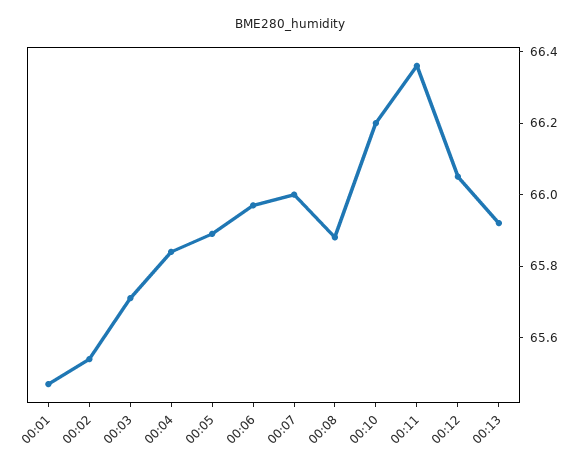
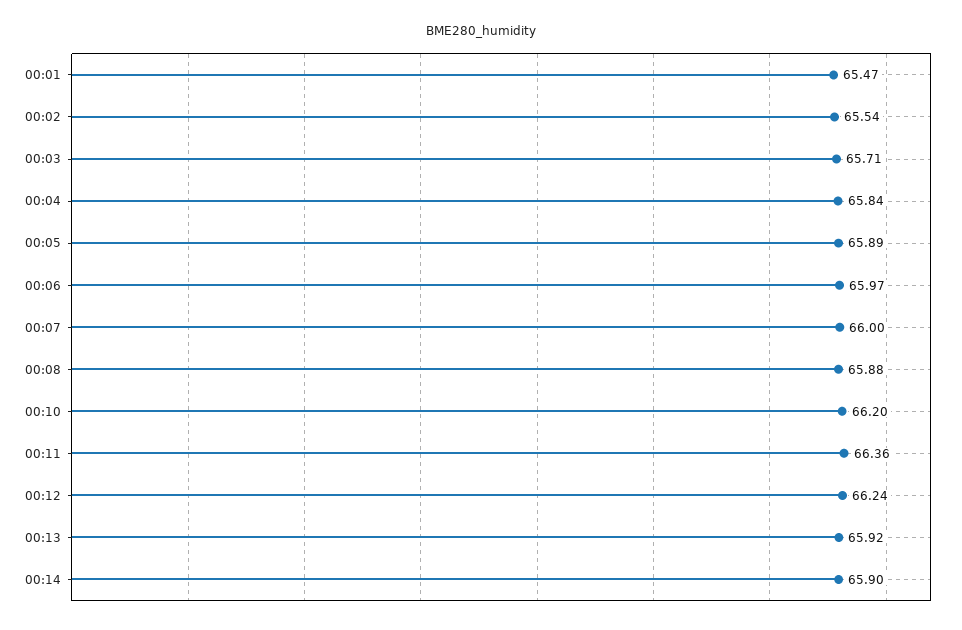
00:12: 66.05 -> 66.24
00:14: none -> 65.9

